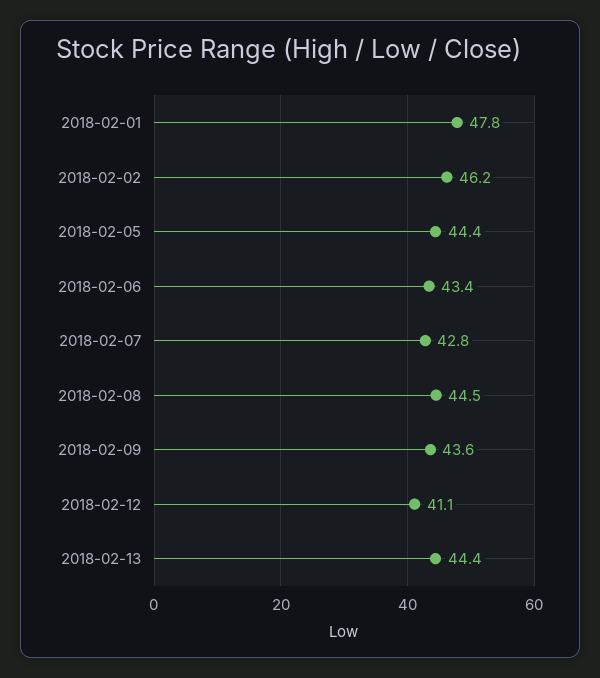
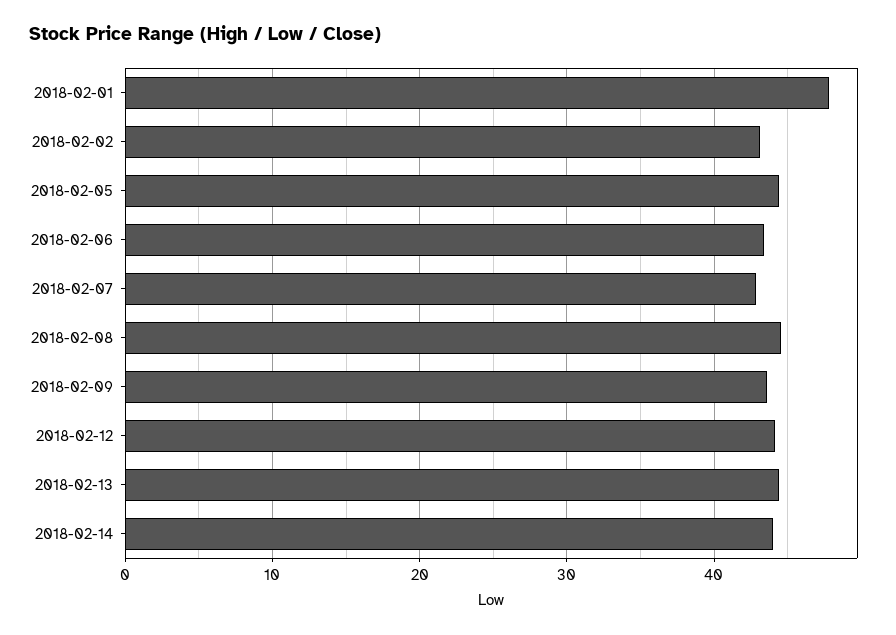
2018-02-02: 46.2 -> 43
2018-02-12: 41.1 -> 44
2018-02-14: none -> 44

